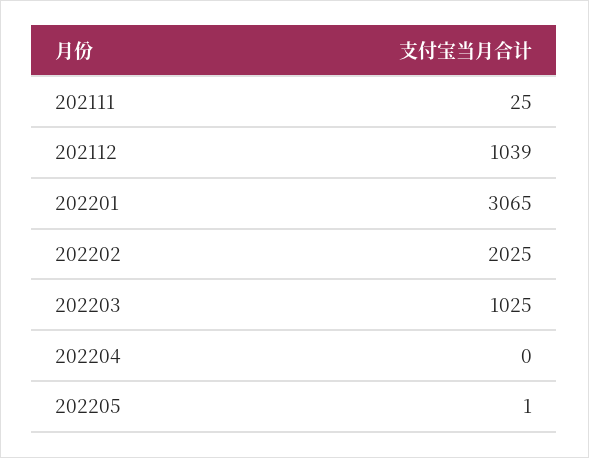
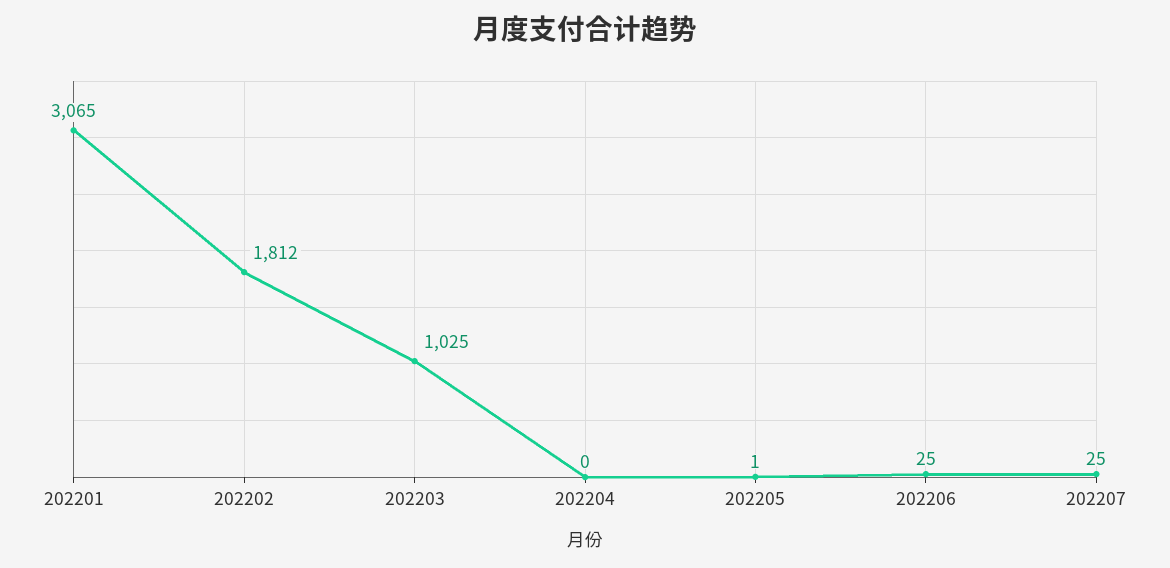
202111: 25 -> none
202112: 1039 -> none
202202: 2025 -> 1812
202206: none -> 25
202207: none -> 25

